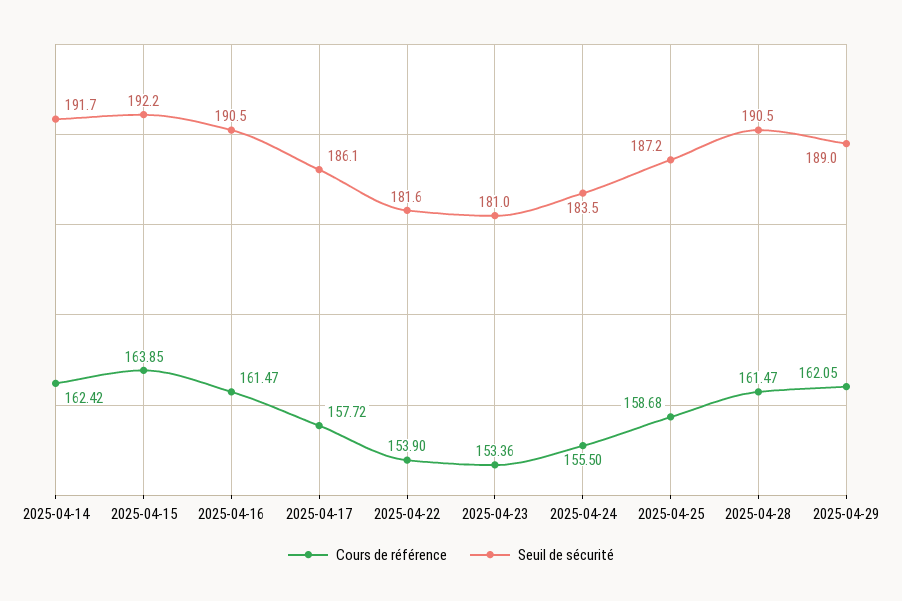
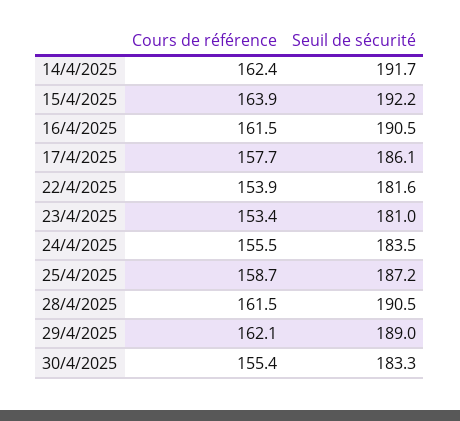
Cours de référence, 30/4/2025: none -> 155.4
Seuil de sécurité, 30/4/2025: none -> 183.3

